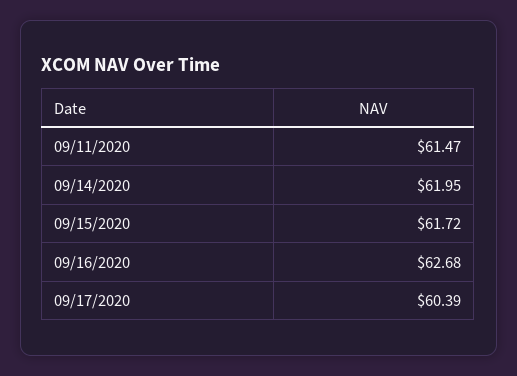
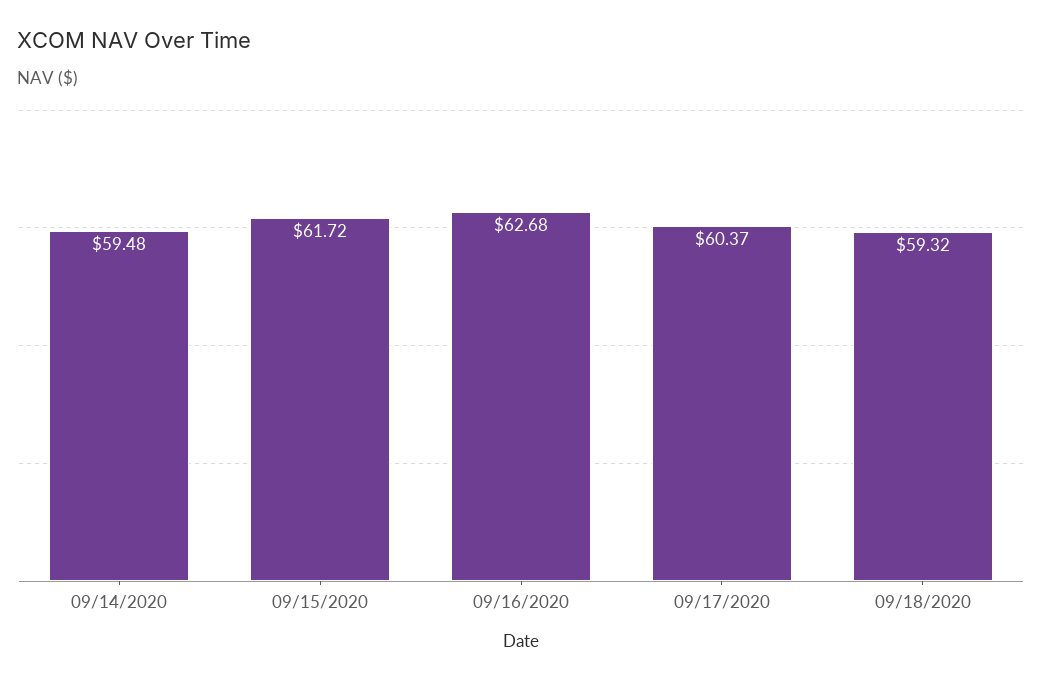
09/11/2020: 61.47 -> none
09/14/2020: 61.95 -> 59.48
09/17/2020: 60.39 -> 60.37
09/18/2020: none -> 59.32

